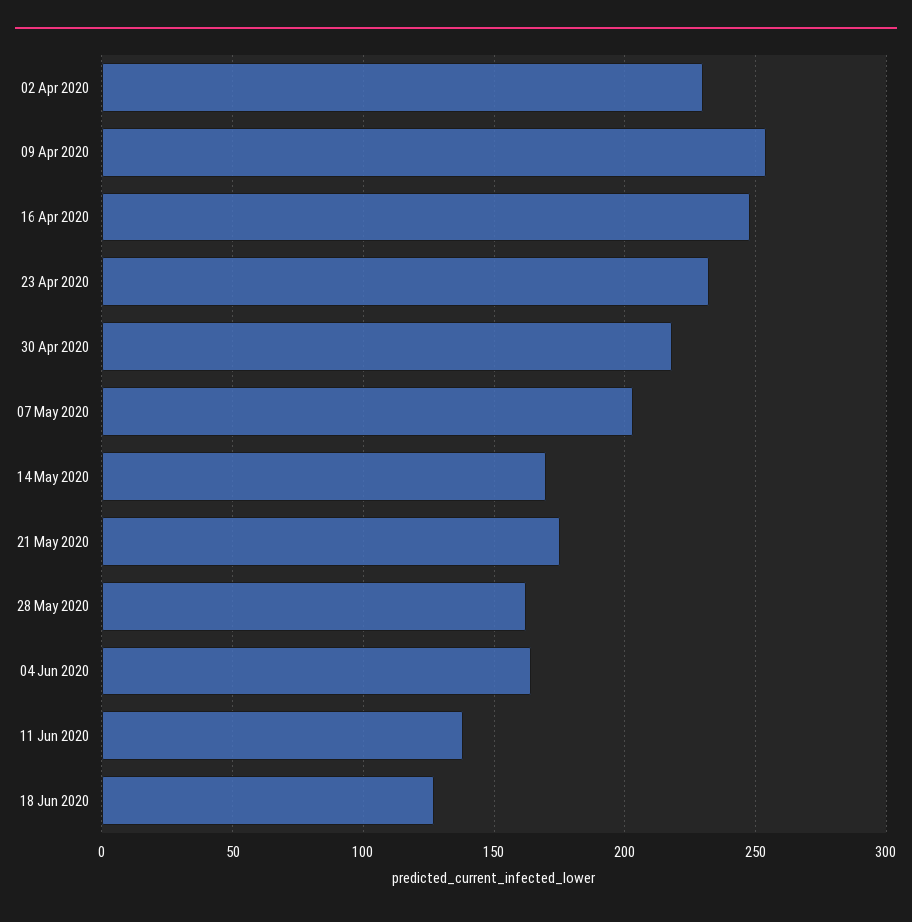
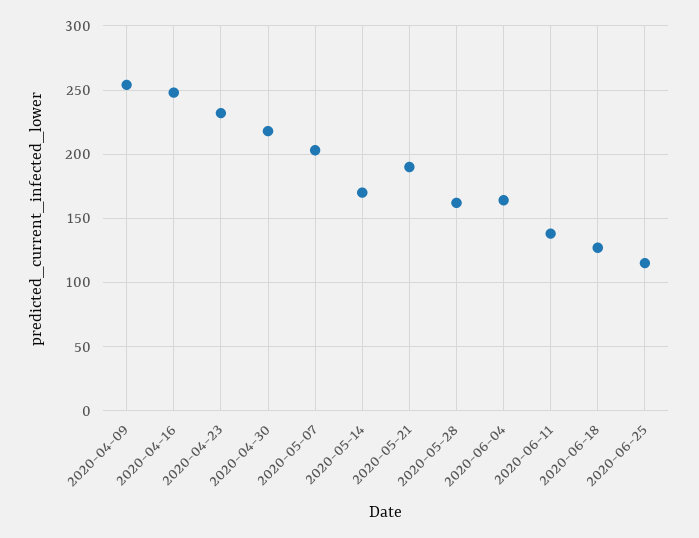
02 Apr 2020: 230 -> none
21 May 2020: 175 -> 190
2020-06-25: none -> 115

